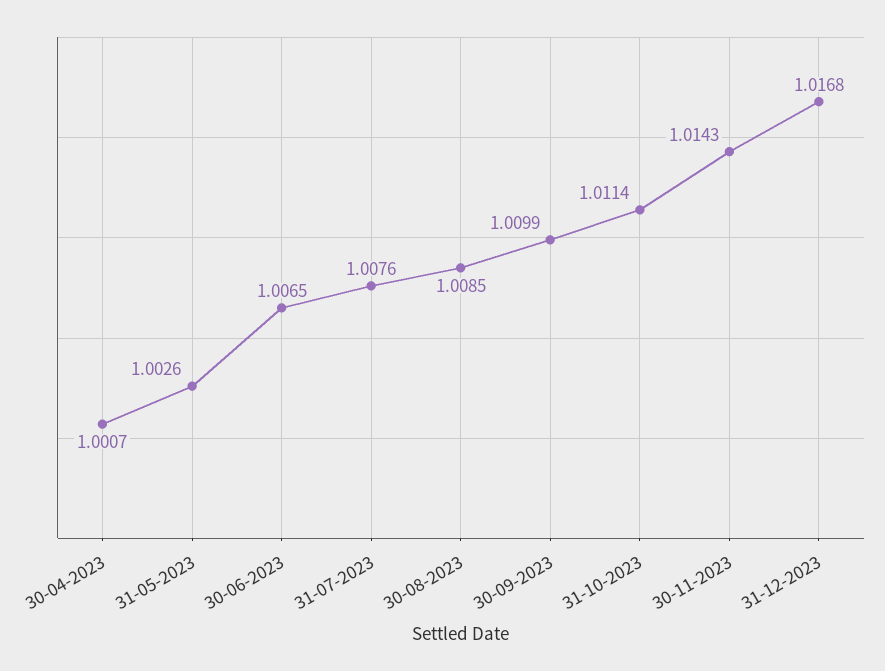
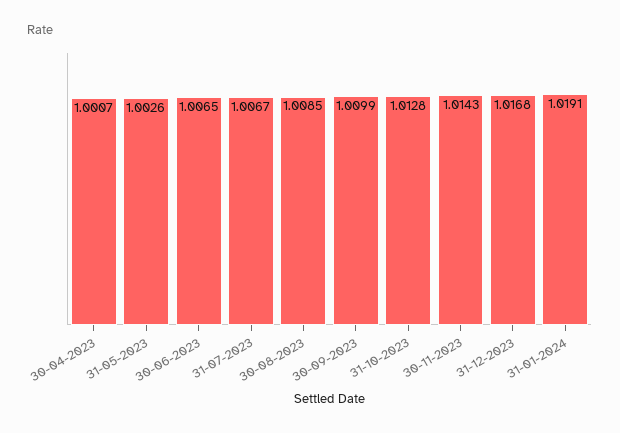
31-07-2023: 1.0076 -> 1.0067
31-10-2023: 1.0114 -> 1.0128
31-01-2024: none -> 1.0191

